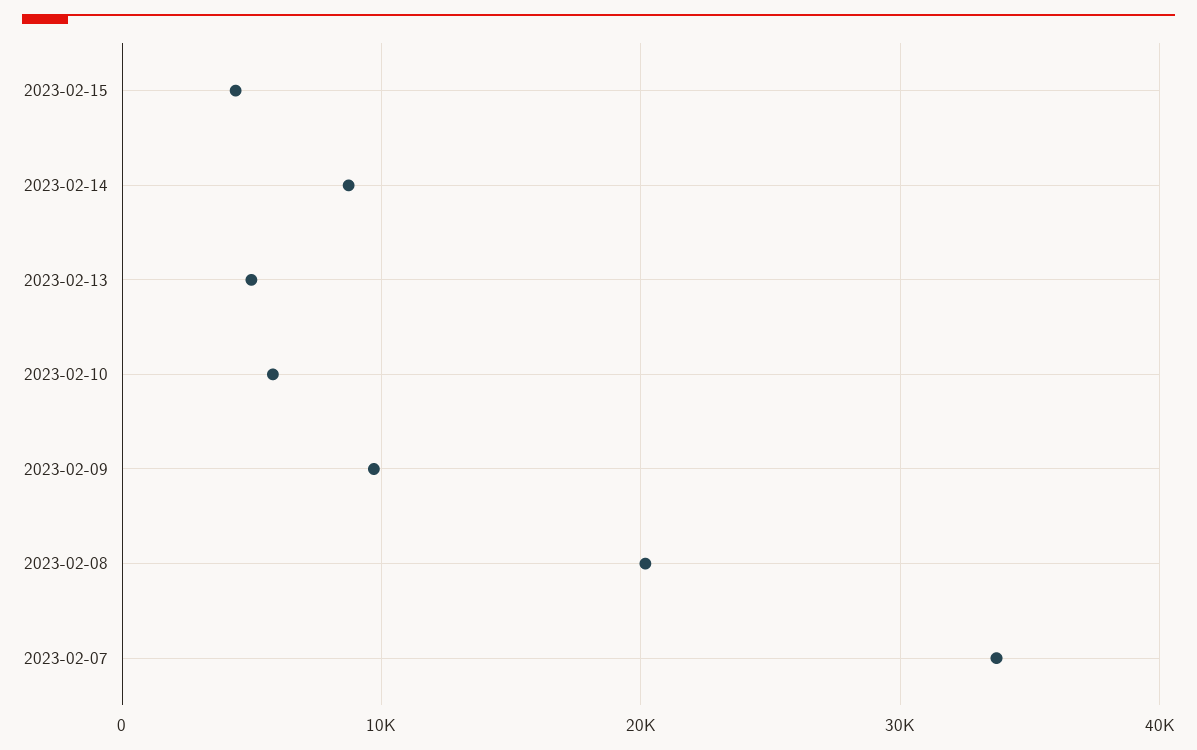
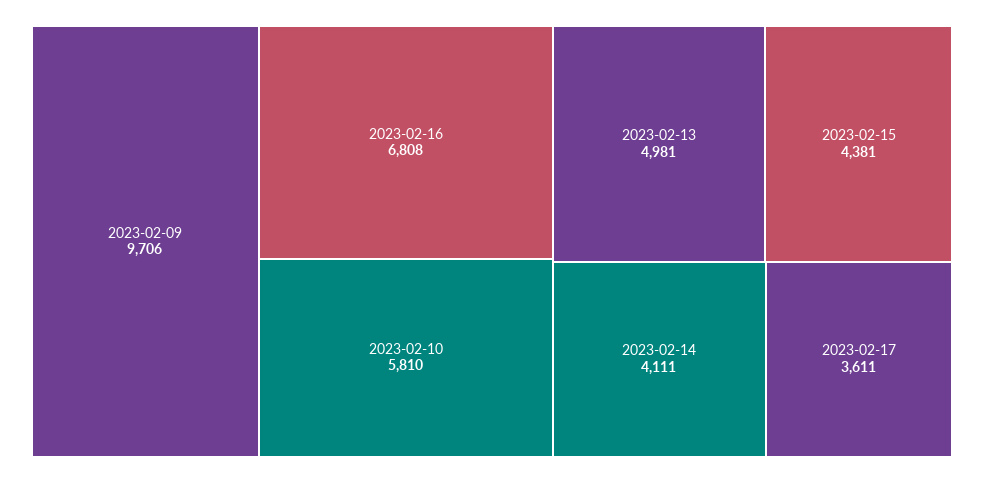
2023-02-14: 9000 -> 4111
2023-02-08: 20000 -> none
2023-02-07: 34000 -> none
2023-02-16: none -> 6808
2023-02-17: none -> 3611

